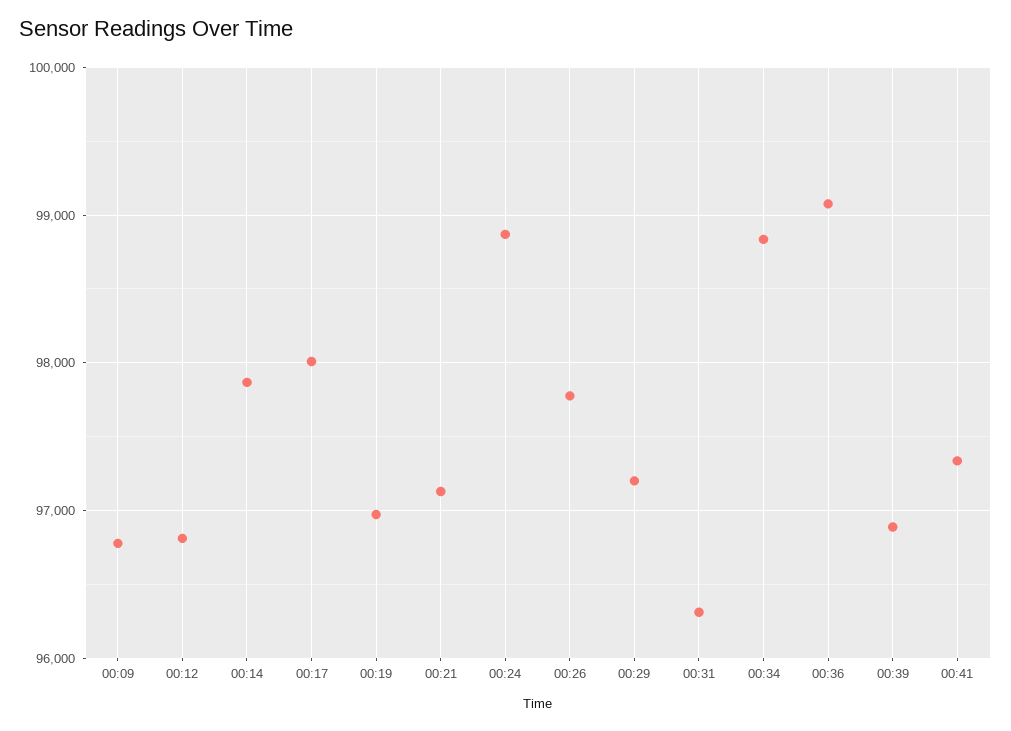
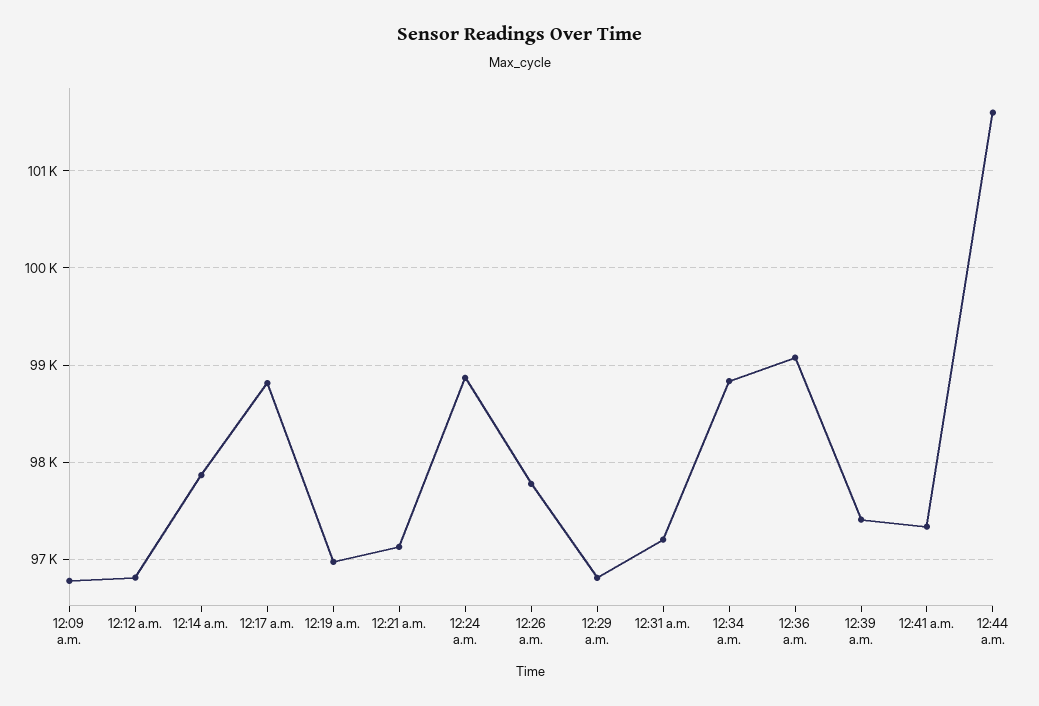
00:17: 98000 -> 98800
00:29: 97200 -> 96800
00:31: 96300 -> 97200
00:39: 96900 -> 97400
12:44 a.m.: none -> 101600

